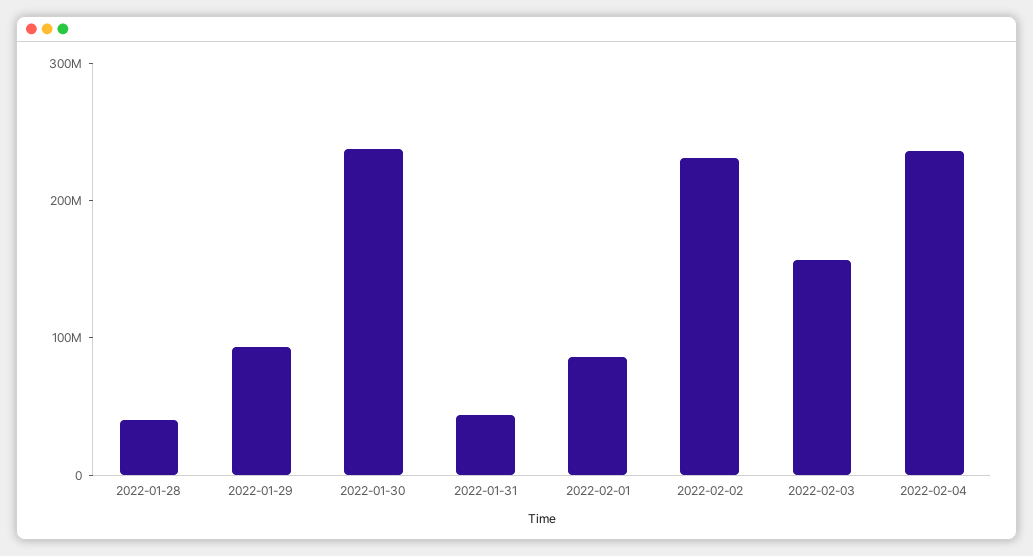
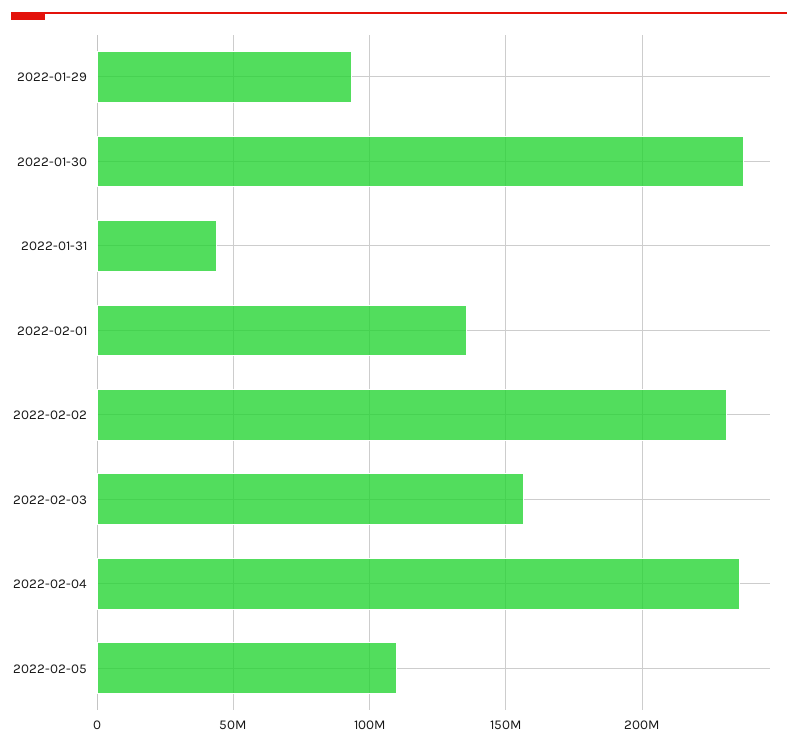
2022-01-28: 40000000 -> none
2022-02-01: 80000000 -> 135000000
2022-02-05: none -> 110000000

